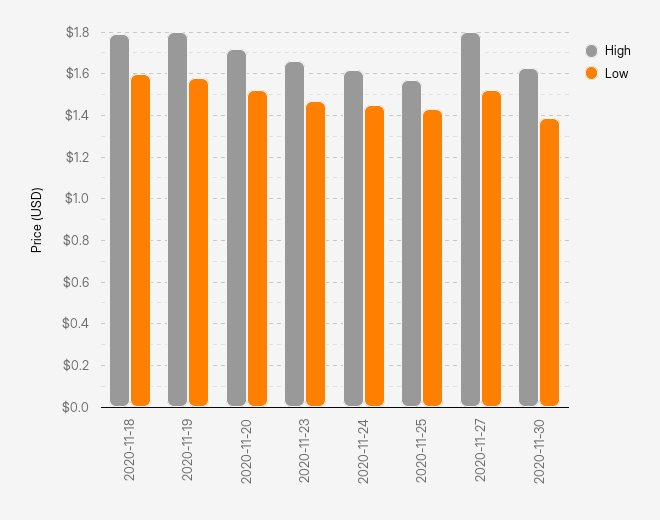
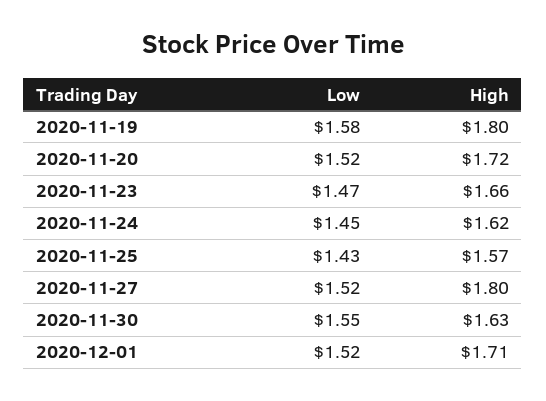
High, 2020-11-18: 1.8 -> none
Low, 2020-11-18: 1.6 -> none
Low, 2020-11-30: 1.4 -> 1.55
Low, 2020-12-01: none -> 1.52
High, 2020-12-01: none -> 1.71

